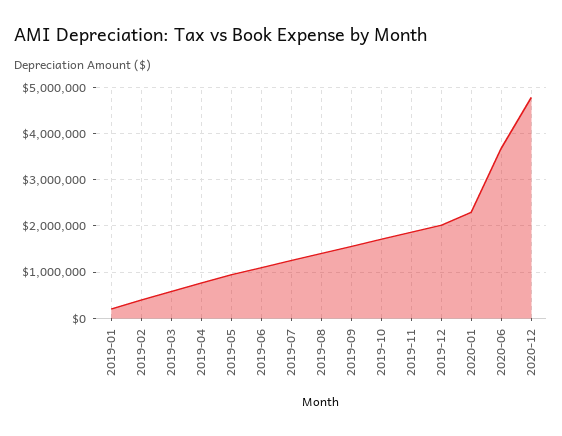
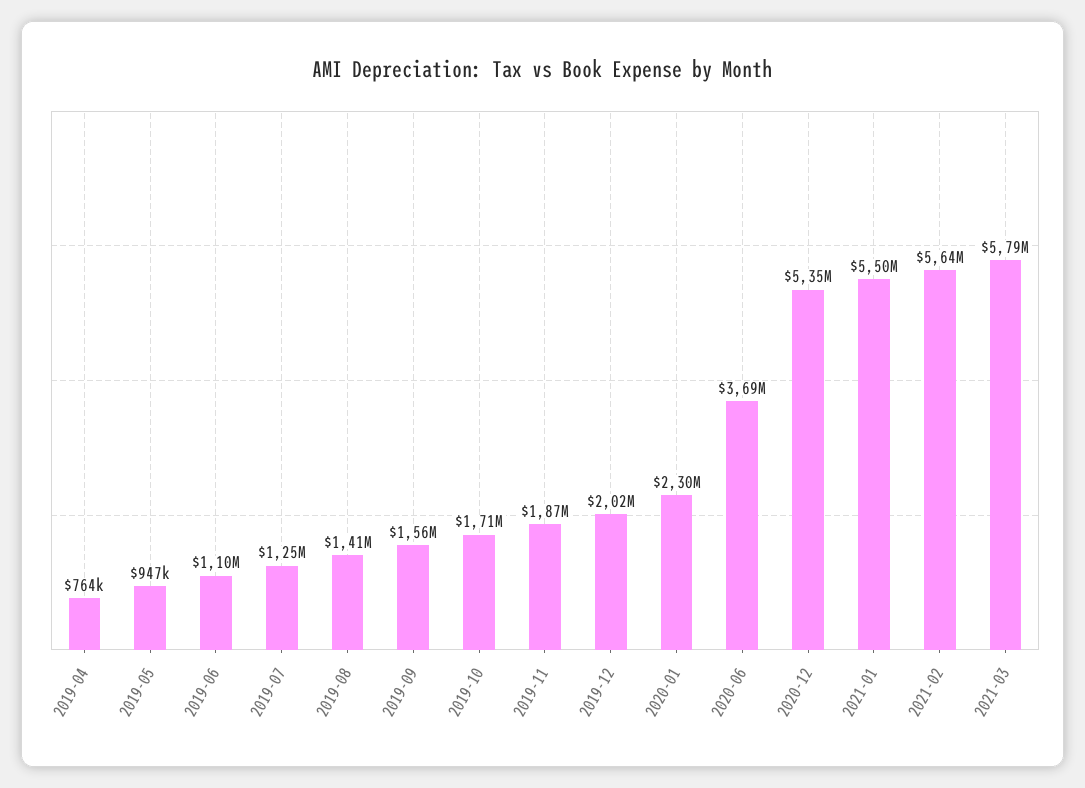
2019-01: 200000 -> none
2019-02: 400000 -> none
2019-03: 600000 -> none
2020-12: 4800000 -> 5350000
2021-01: none -> 5500000
2021-02: none -> 5640000
2021-03: none -> 5790000

